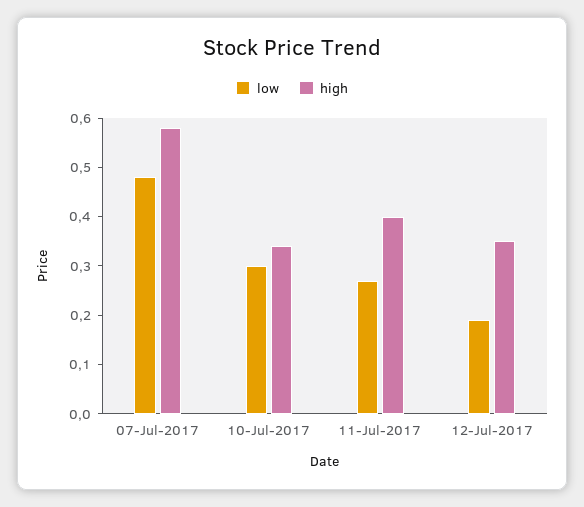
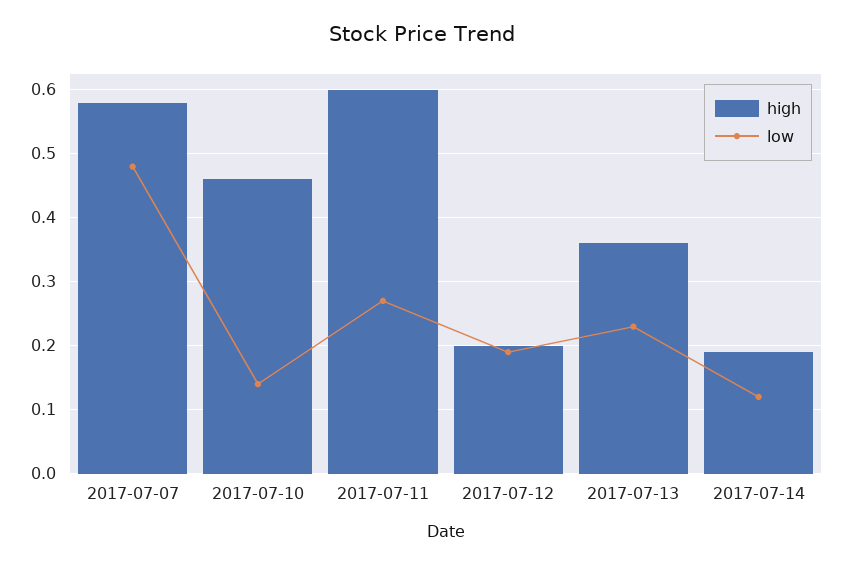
low, 10-Jul-2017: 0.3 -> 0.14
high, 10-Jul-2017: 0.35 -> 0.46
high, 11-Jul-2017: 0.4 -> 0.6
high, 12-Jul-2017: 0.35 -> 0.2
high, 2017-07-13: none -> 0.36
low, 2017-07-13: none -> 0.23
high, 2017-07-14: none -> 0.19
low, 2017-07-14: none -> 0.12

